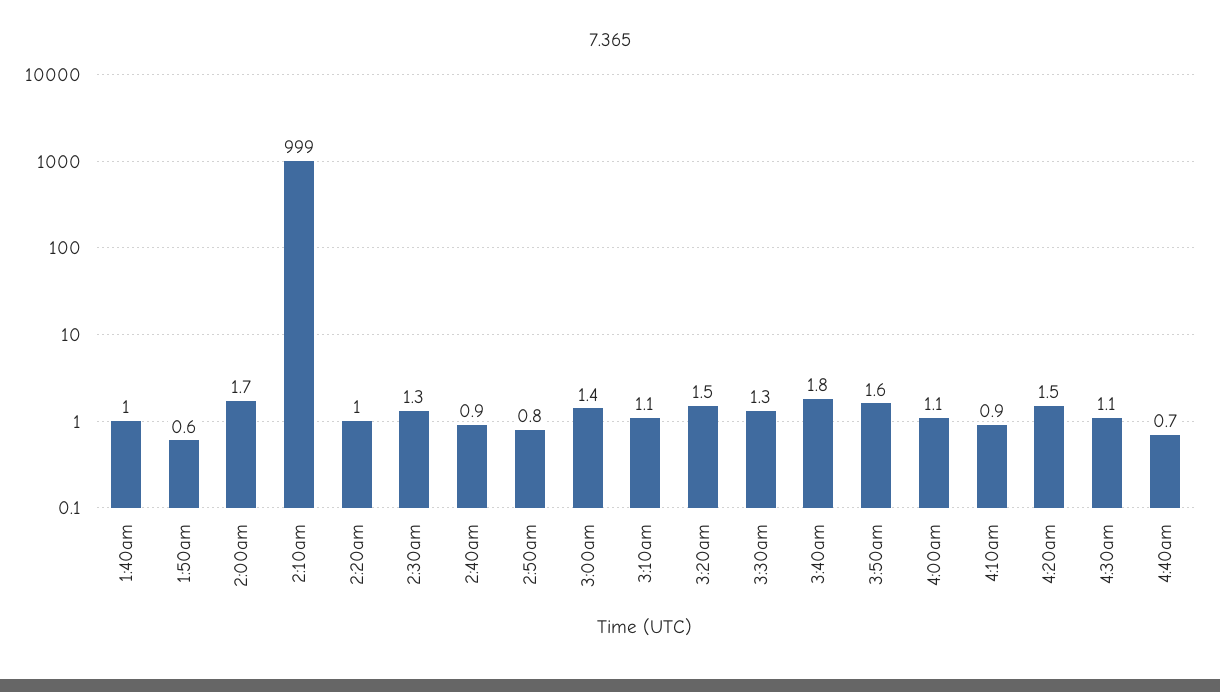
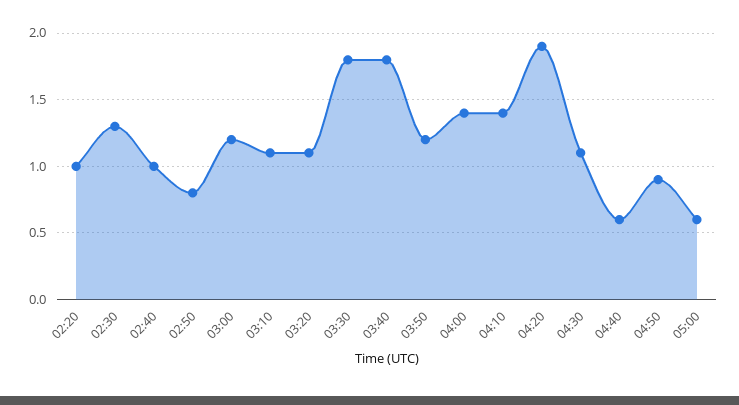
1:40am: 1 -> none
1:50am: 0.6 -> none
2:00am: 1.7 -> none
2:10am: 999 -> none
2:40am: 0.9 -> 1
3:00am: 1.4 -> 1.2
3:20am: 1.5 -> 1.1
3:30am: 1.3 -> 1.8
3:50am: 1.6 -> 1.2
4:00am: 1.1 -> 1.4
4:10am: 0.9 -> 1.4
4:20am: 1.5 -> 1.9
4:40am: 0.7 -> 0.6
04:50: none -> 0.9
05:00: none -> 0.6

